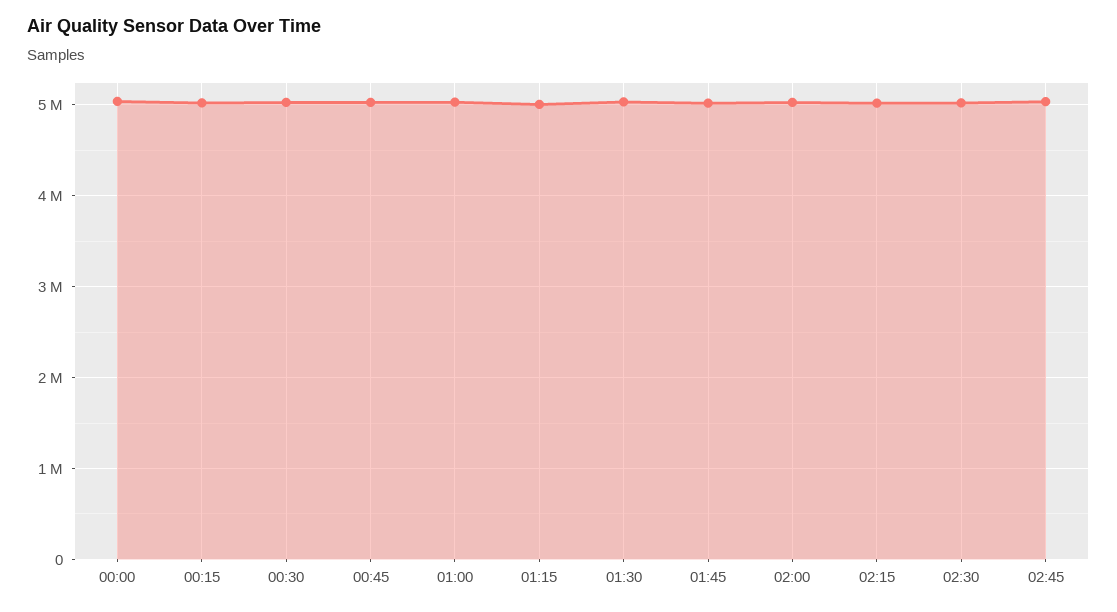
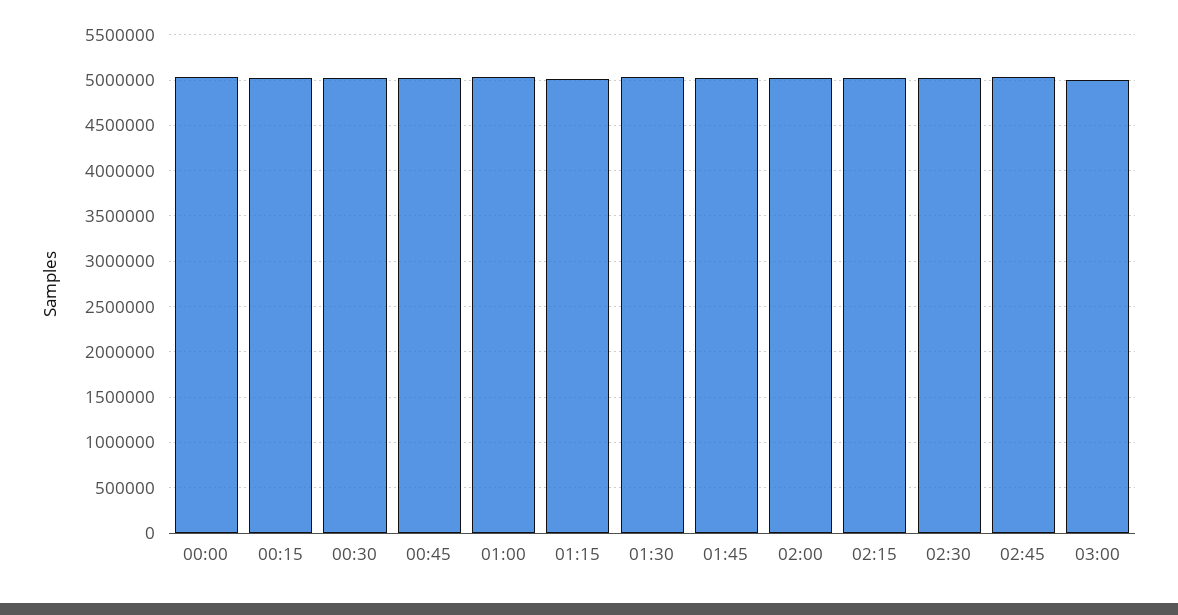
03:00: none -> 5000000

